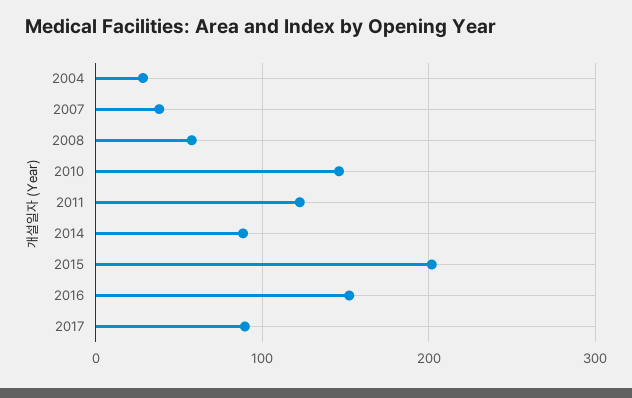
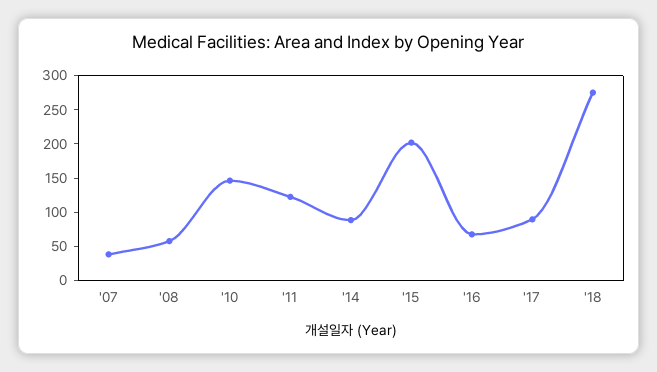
2004: 30 -> none
2016: 150 -> 75
'18: none -> 275

